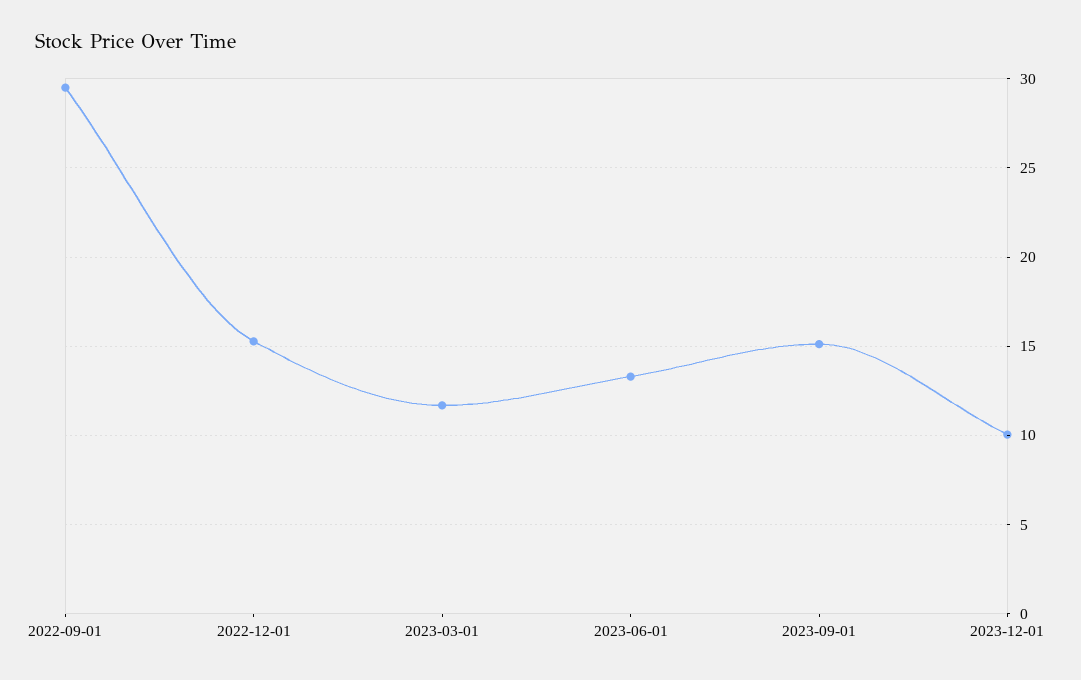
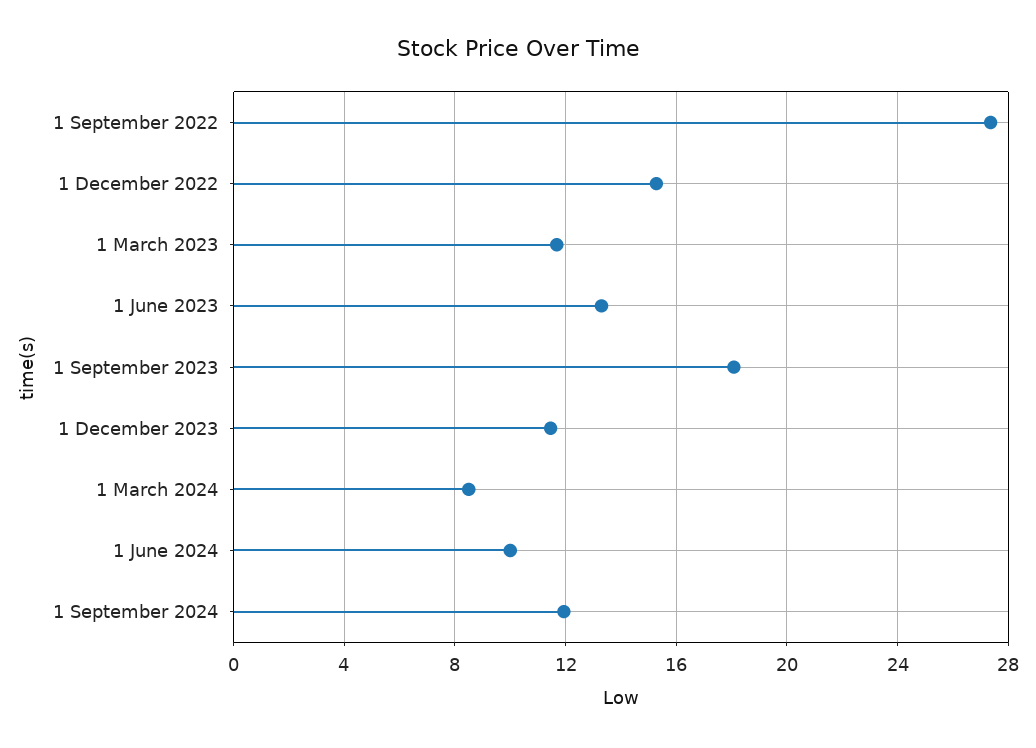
2022-09-01: 29.5 -> 27.5
2023-09-01: 15 -> 18
2023-12-01: 10 -> 11.5
1 March 2024: none -> 8.5
1 June 2024: none -> 10
1 September 2024: none -> 12

